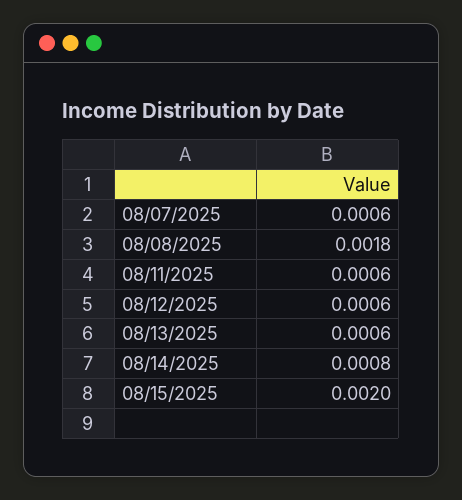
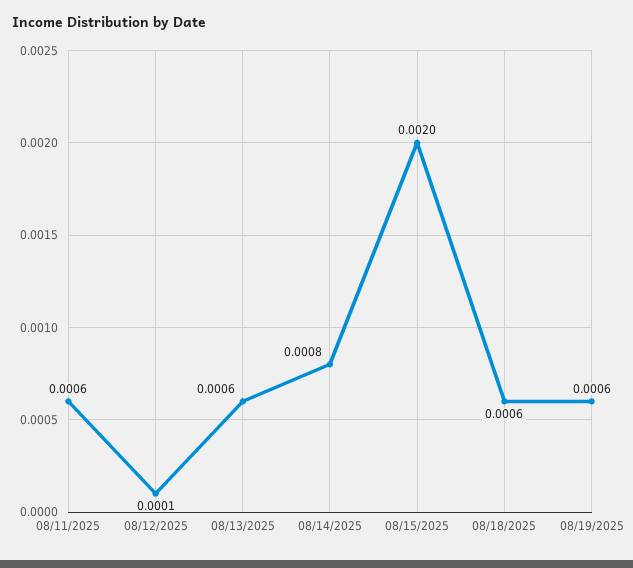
08/07/2025: 0.0006 -> none
08/08/2025: 0.0018 -> none
08/12/2025: 0.0006 -> 0.0001
08/18/2025: none -> 0.0006
08/19/2025: none -> 0.0006

